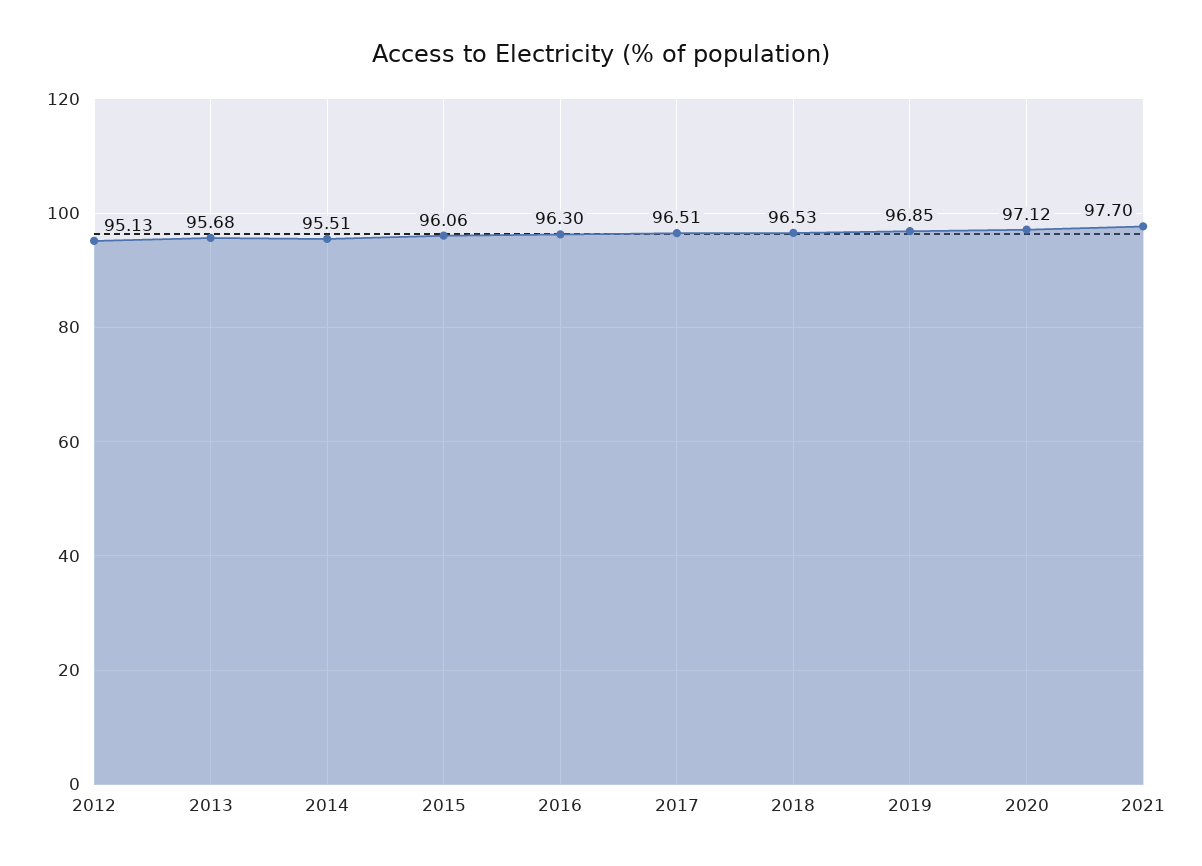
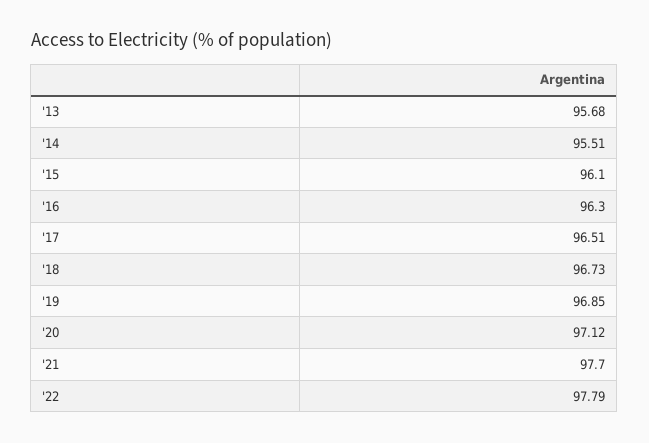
2012: 95.13 -> none
2015: 96.06 -> 96.1
2018: 96.53 -> 96.73
'22: none -> 97.79

